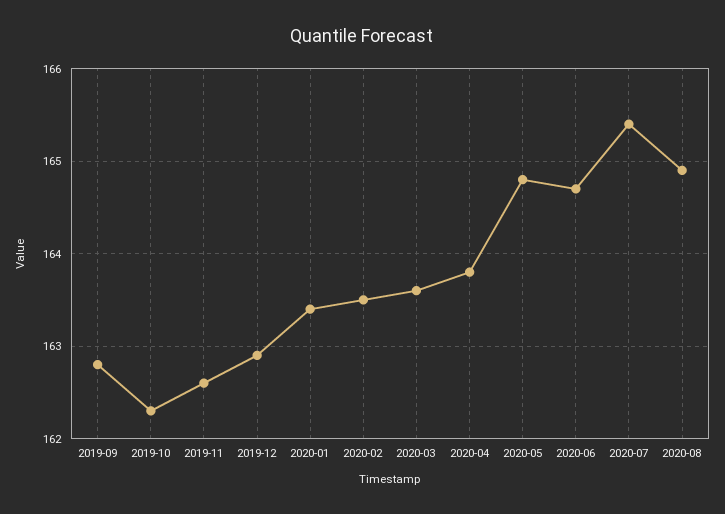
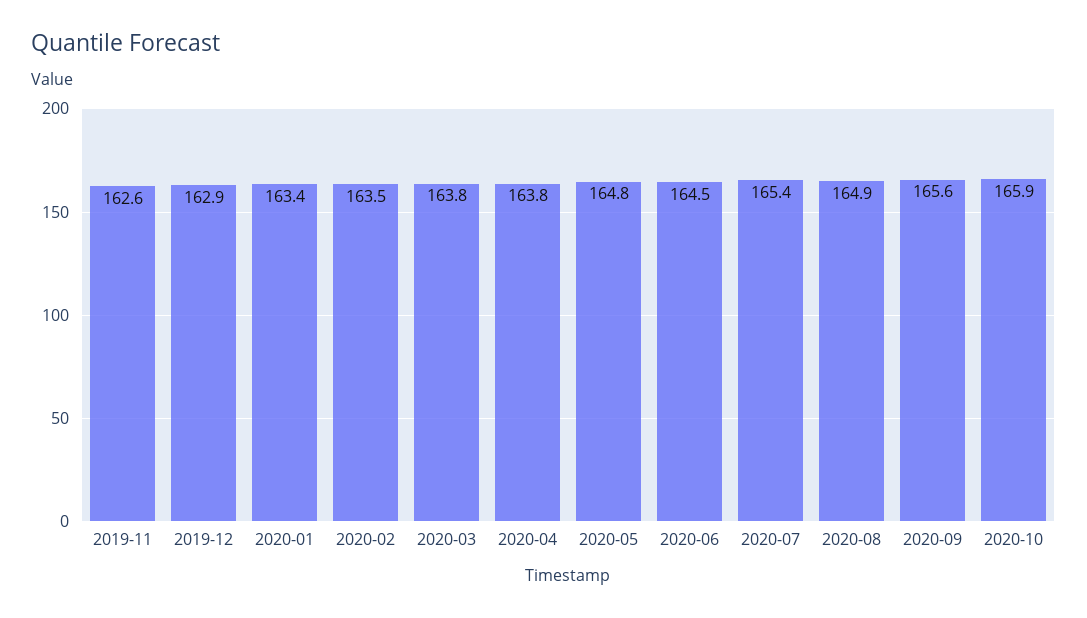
2019-09: 162.8 -> none
2019-10: 162.3 -> none
2020-03: 163.6 -> 163.8
2020-06: 164.7 -> 164.5
2020-09: none -> 165.6
2020-10: none -> 165.9

